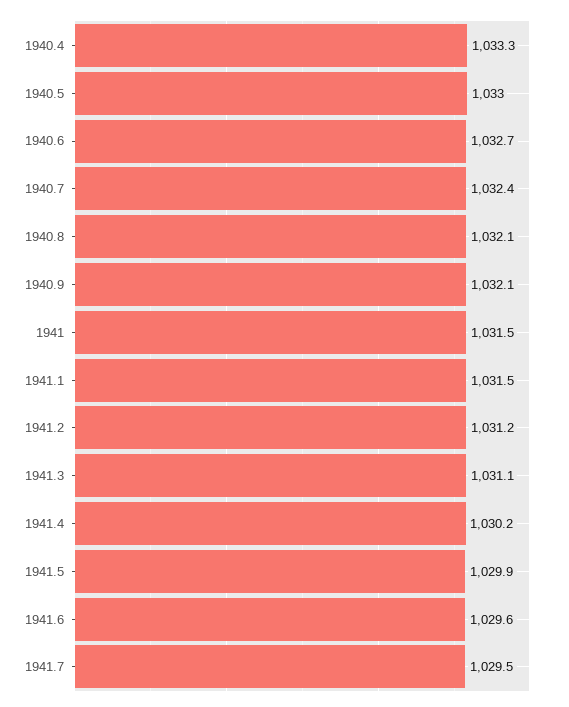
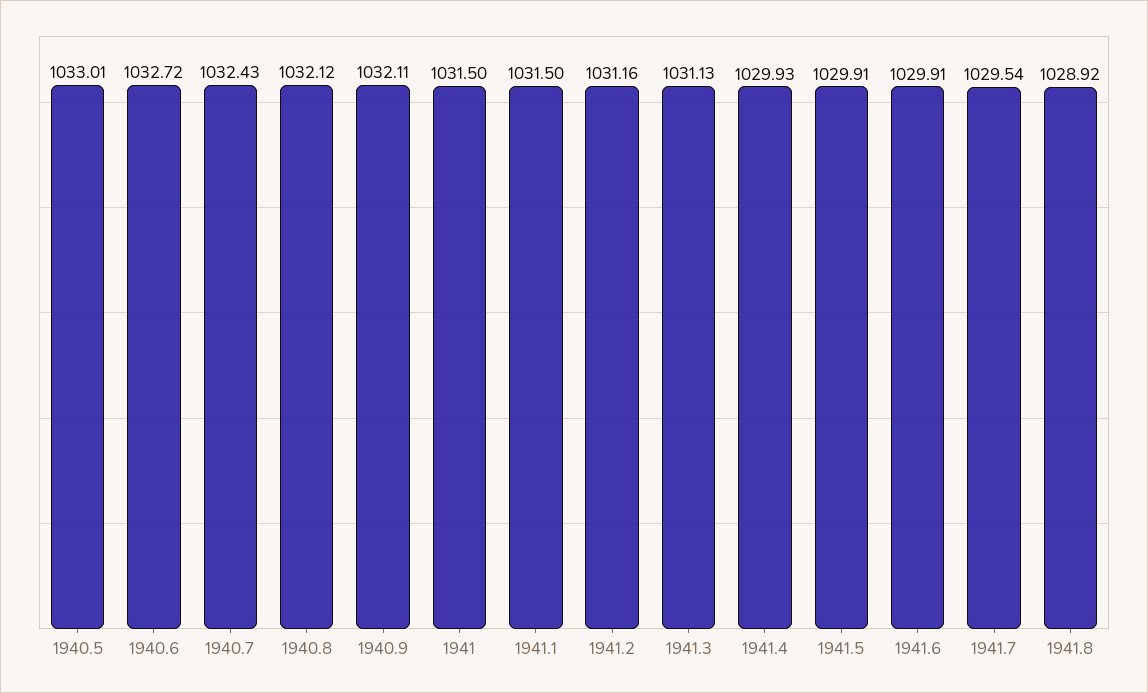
1940.4: 1033.3 -> none
1941.4: 1030.2 -> 1029.93
1941.6: 1029.6 -> 1029.91
1941.8: none -> 1028.92

